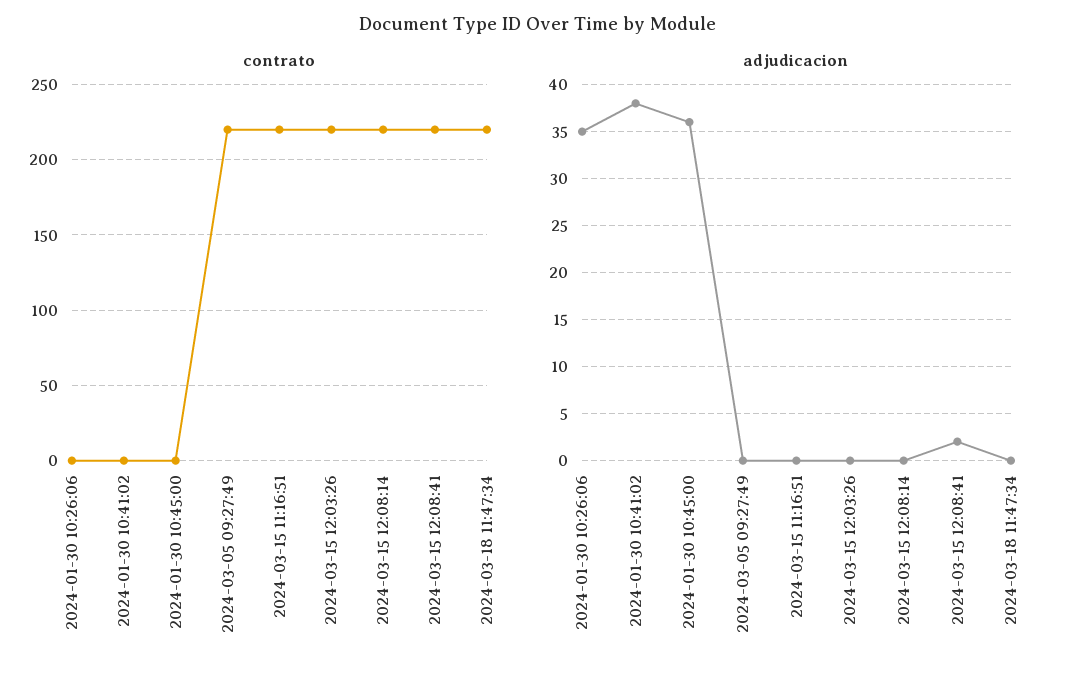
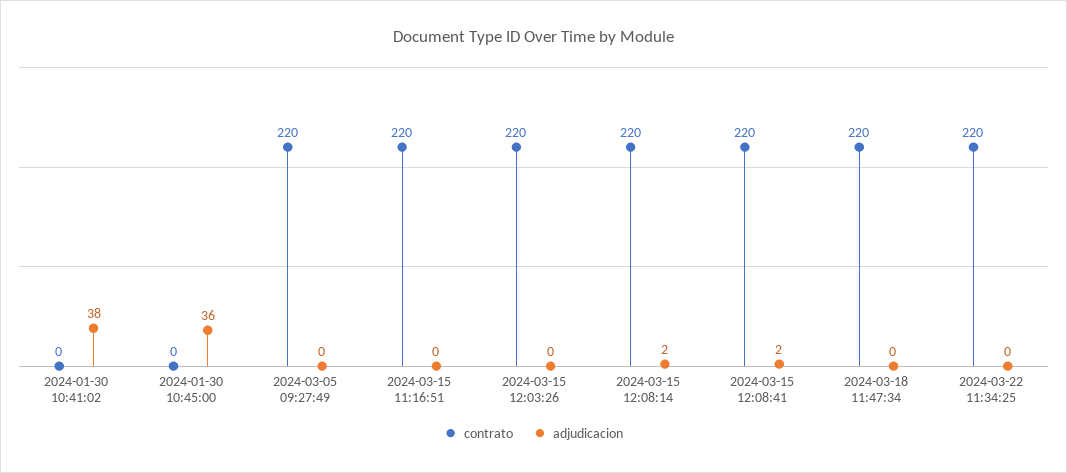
contrato, 2024-01-30 10:26:06: 0 -> none
adjudicacion, 2024-01-30 10:26:06: 35 -> none
adjudicacion, 2024-03-15 12:08:14: 0 -> 2
contrato, 2024-03-22 11:34:25: none -> 220
adjudicacion, 2024-03-22 11:34:25: none -> 0

